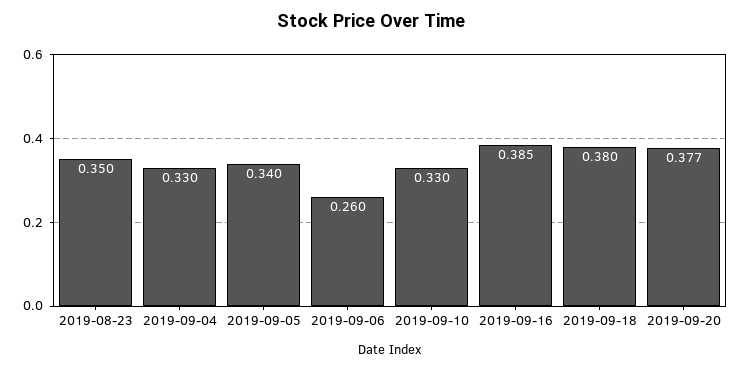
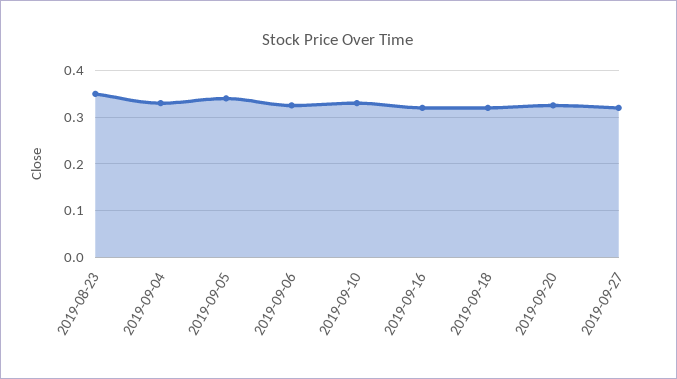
2019-09-06: 0.26 -> 0.32
2019-09-16: 0.385 -> 0.32
2019-09-18: 0.38 -> 0.32
2019-09-20: 0.377 -> 0.32
2019-09-27: none -> 0.32

